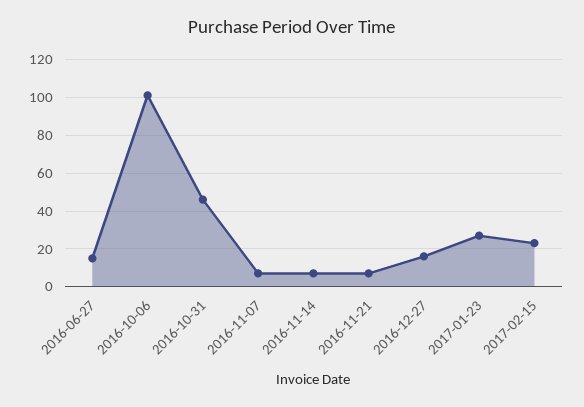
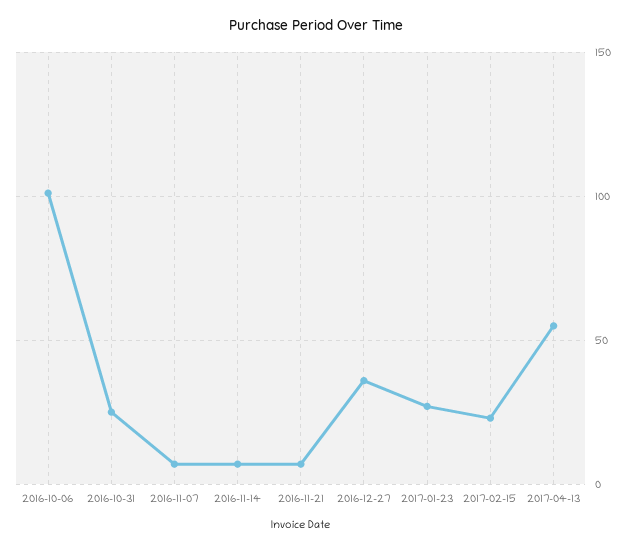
2016-06-27: 15 -> none
2016-10-31: 45 -> 25
2016-12-27: 15 -> 35
2017-04-13: none -> 55

